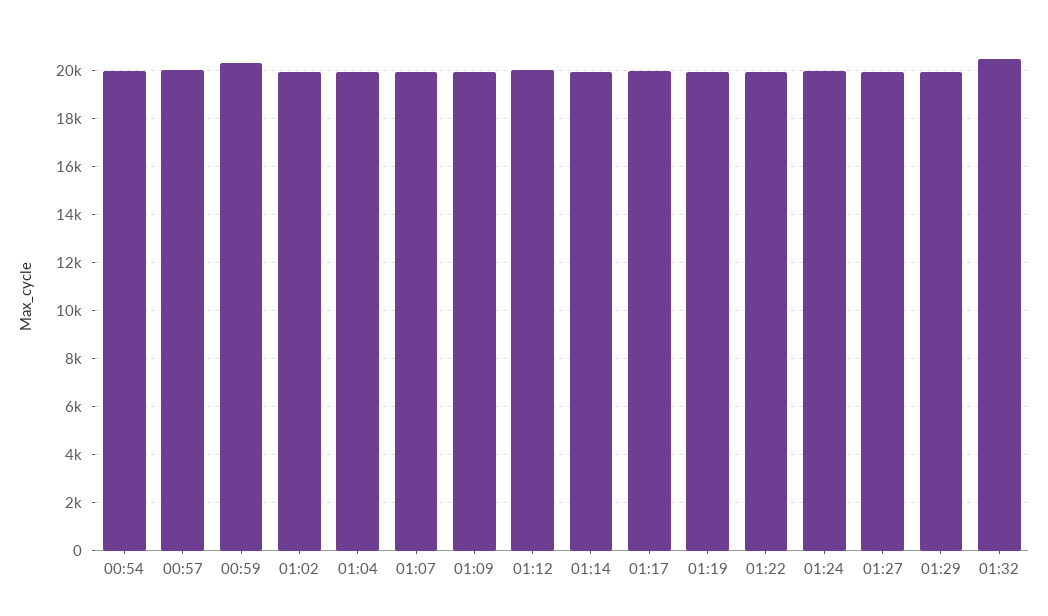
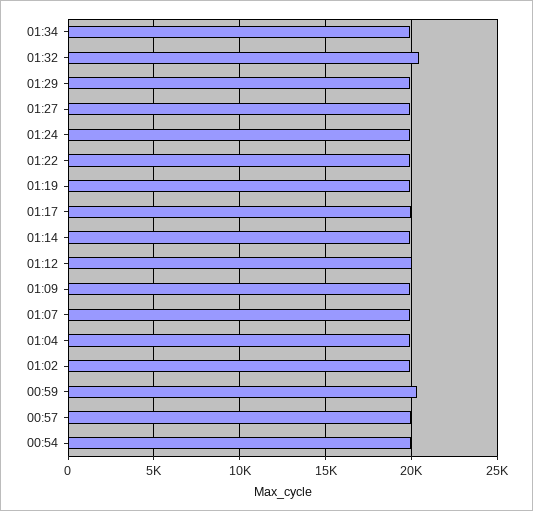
01:34: none -> 20000

